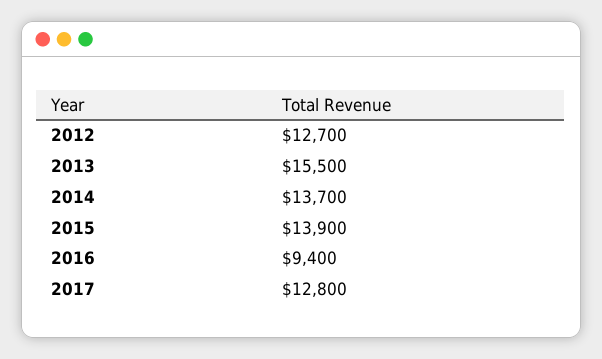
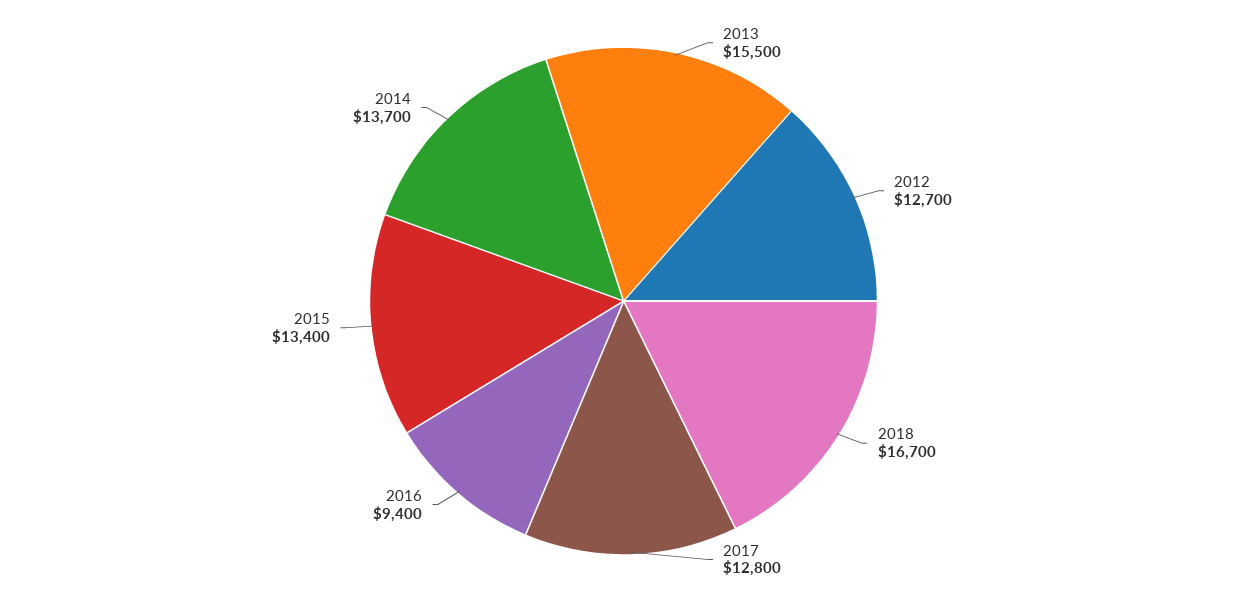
2015: 13900 -> 13400
2018: none -> 16700

